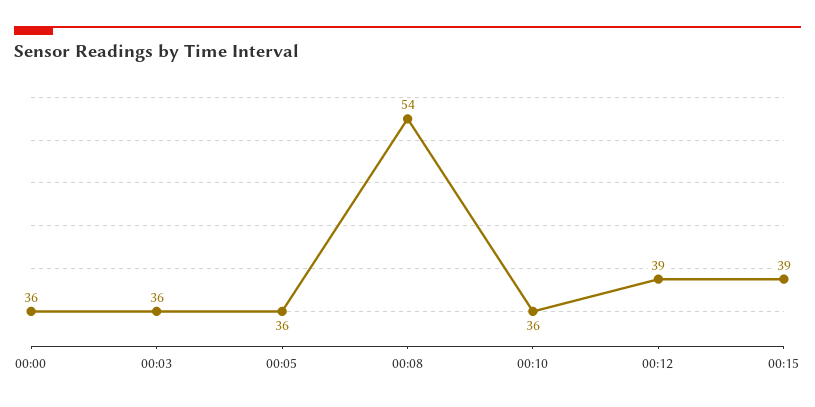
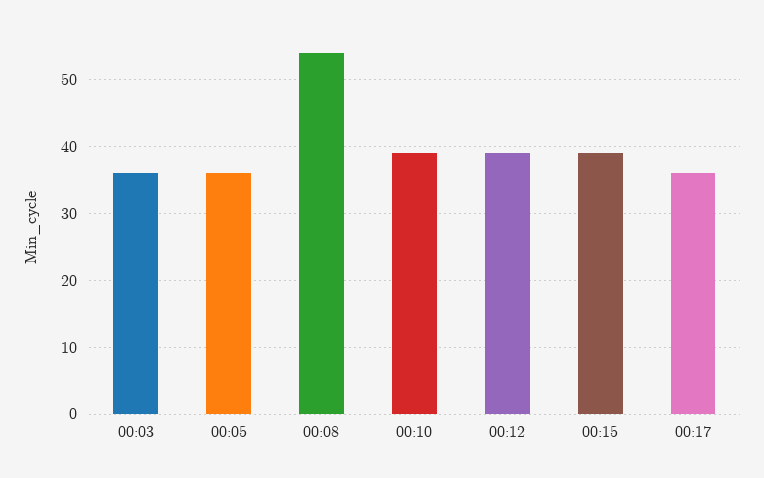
00:00: 36 -> none
00:10: 36 -> 39
00:17: none -> 36

